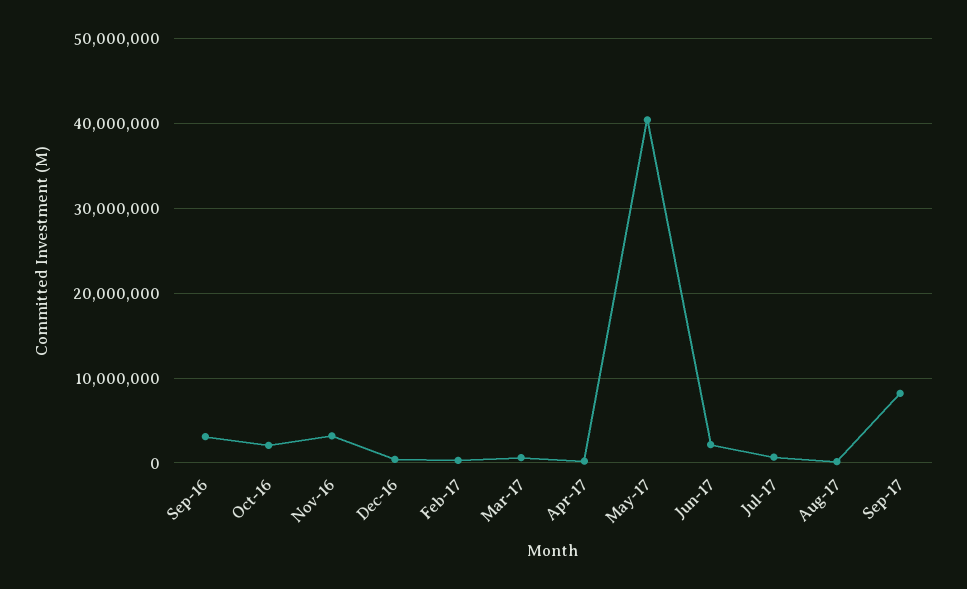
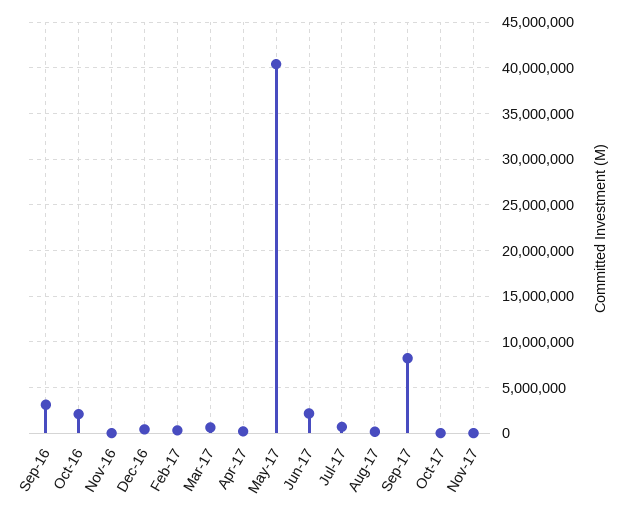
Nov-16: 3000000 -> 0
Oct-17: none -> 0
Nov-17: none -> 0

